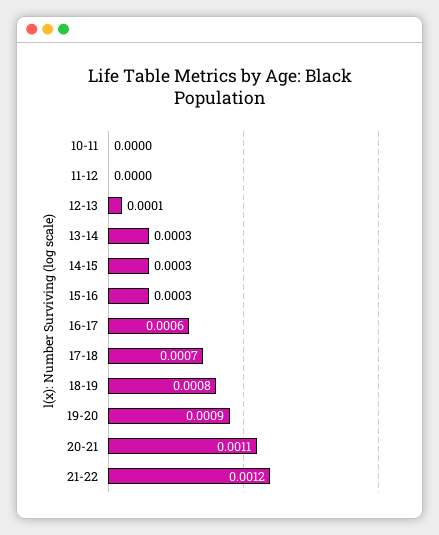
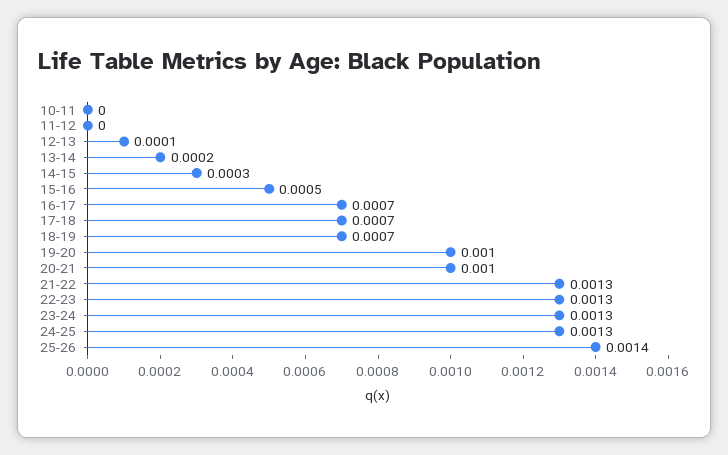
13-14: 0.0003 -> 0.0002
15-16: 0.0003 -> 0.0005
16-17: 0.0006 -> 0.0007
18-19: 0.0008 -> 0.0007
19-20: 0.0009 -> 0.001
20-21: 0.0011 -> 0.001
21-22: 0.0012 -> 0.0013
22-23: none -> 0.0013
23-24: none -> 0.0013
24-25: none -> 0.0013
25-26: none -> 0.0014

